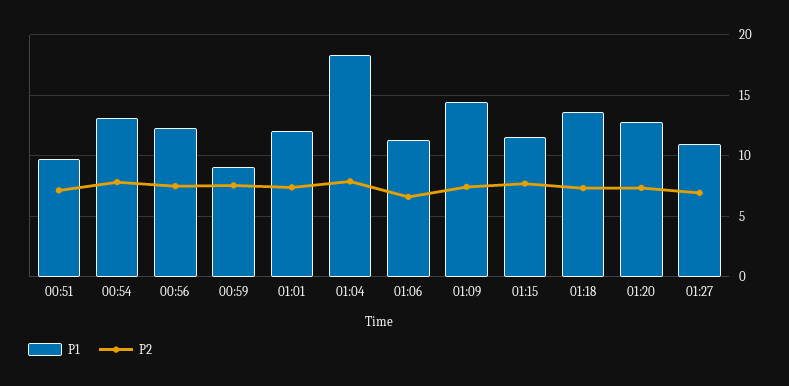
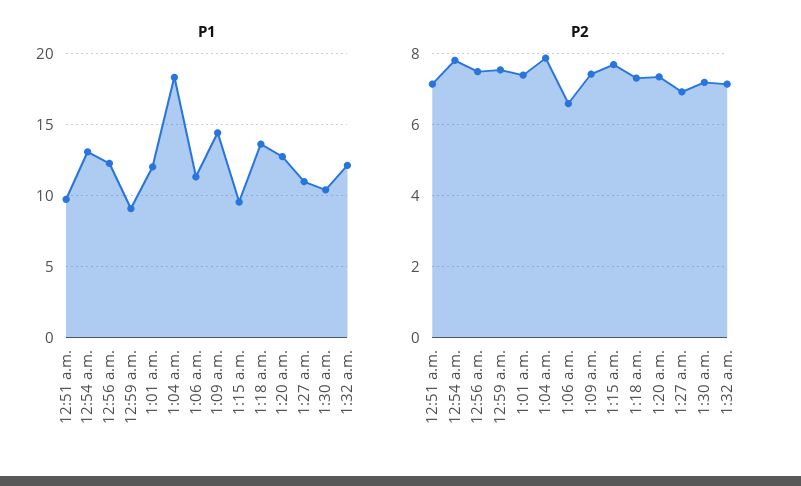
P1, 01:15: 11.5 -> 9.5
P1, 1:30 a.m.: none -> 10.5
P1, 1:32 a.m.: none -> 12
P2, 1:30 a.m.: none -> 7.2
P2, 1:32 a.m.: none -> 7.2

